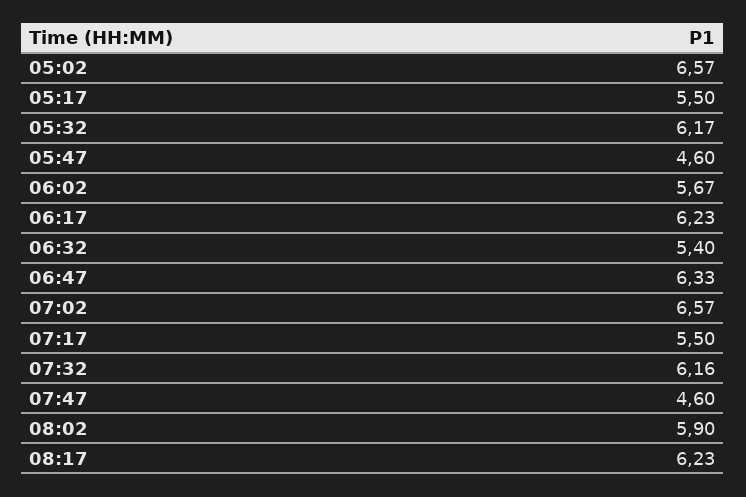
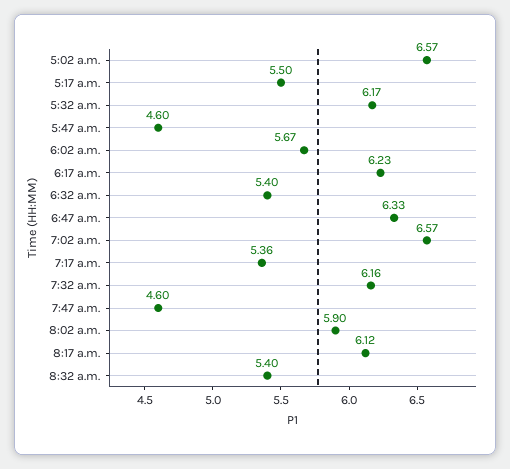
07:17: 5.5 -> 5.36
08:17: 6.23 -> 6.12
8:32 a.m.: none -> 5.4

